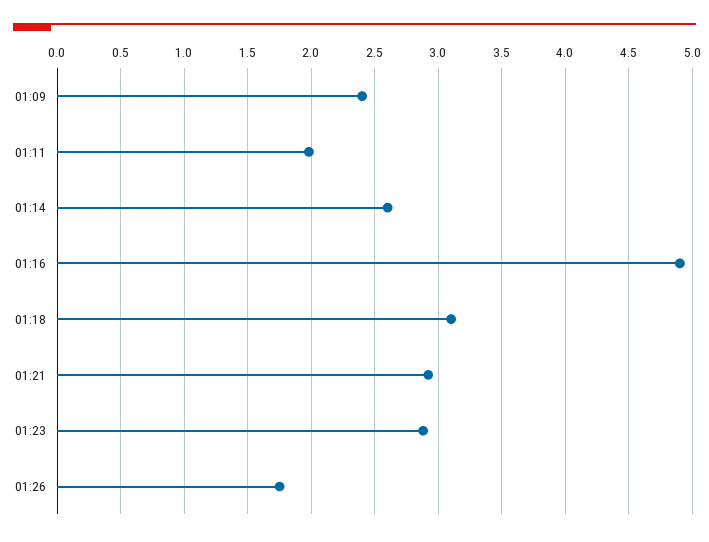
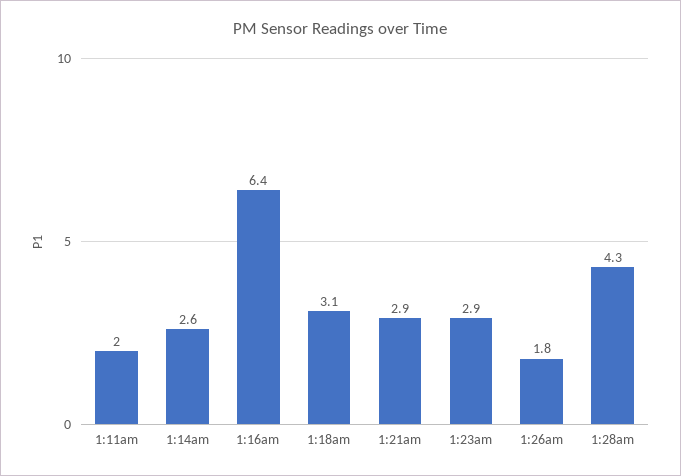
01:09: 2.4 -> none
01:16: 4.9 -> 6.4
1:28am: none -> 4.3

